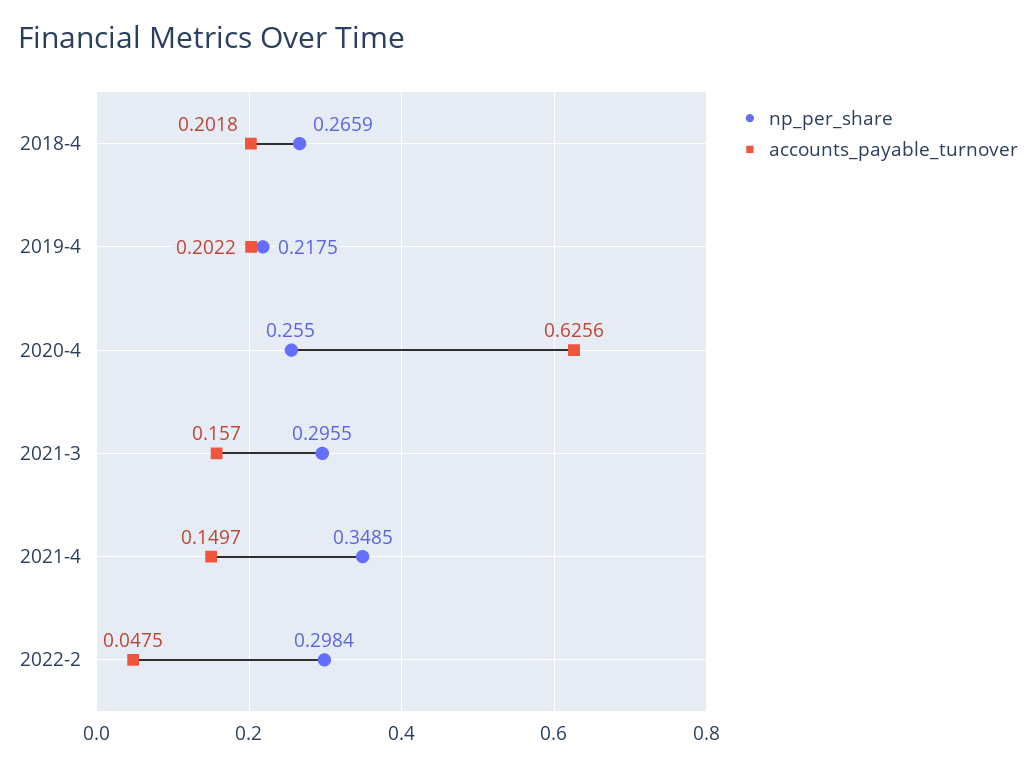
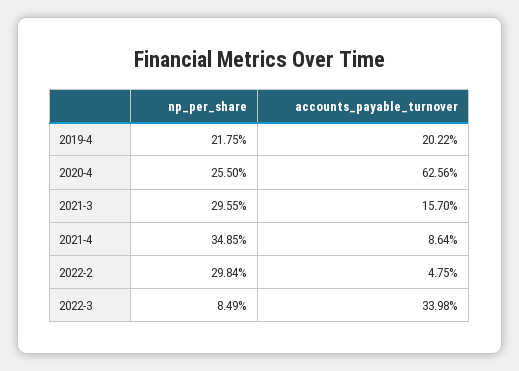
np_per_share, 2018-4: 0.2659 -> none
accounts_payable_turnover, 2018-4: 0.2018 -> none
accounts_payable_turnover, 2021-4: 0.1497 -> 0.0864
np_per_share, 2022-3: none -> 0.0849
accounts_payable_turnover, 2022-3: none -> 0.3398

